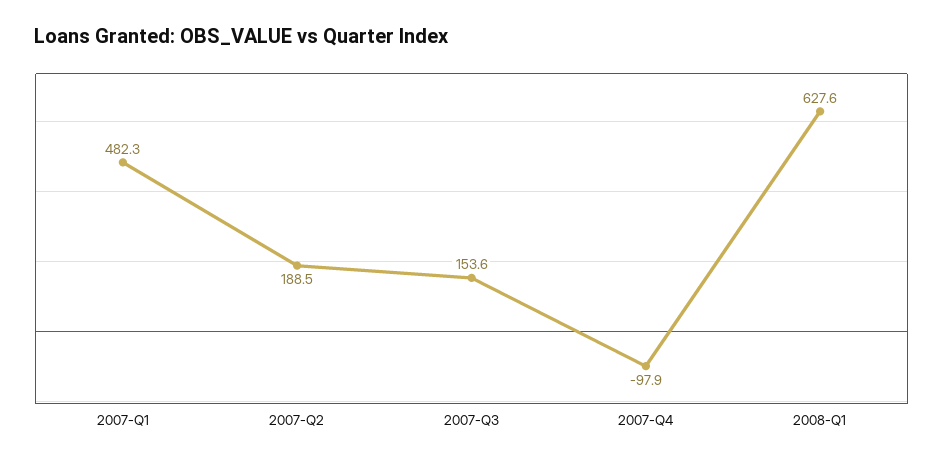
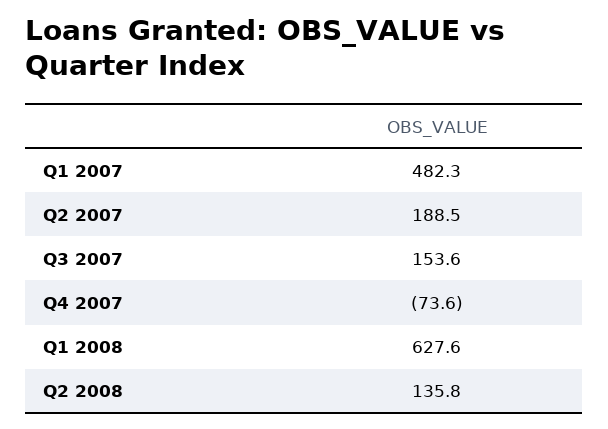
2007-Q4: -97.9 -> -73.6
Q2 2008: none -> 135.8

